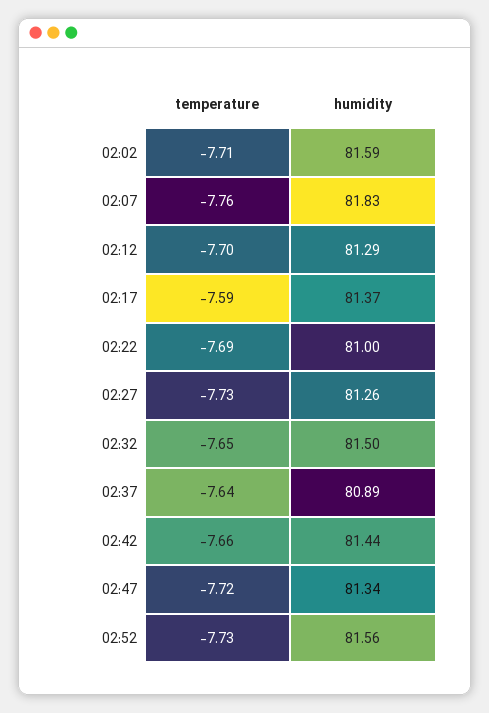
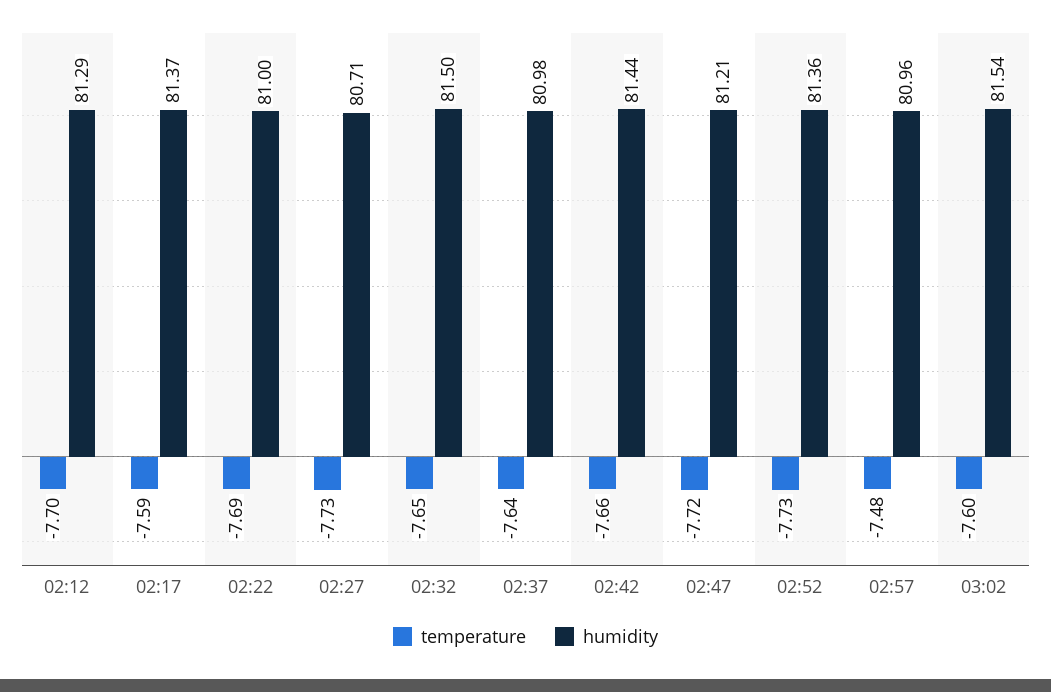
temperature, 02:02: -7.71 -> none
humidity, 02:02: 81.59 -> none
temperature, 02:07: -7.76 -> none
humidity, 02:07: 81.83 -> none
humidity, 02:27: 81.26 -> 80.71
humidity, 02:37: 80.89 -> 80.98
humidity, 02:47: 81.34 -> 81.21
humidity, 02:52: 81.56 -> 81.36
temperature, 02:57: none -> -7.48
humidity, 02:57: none -> 80.96
temperature, 03:02: none -> -7.6
humidity, 03:02: none -> 81.54

